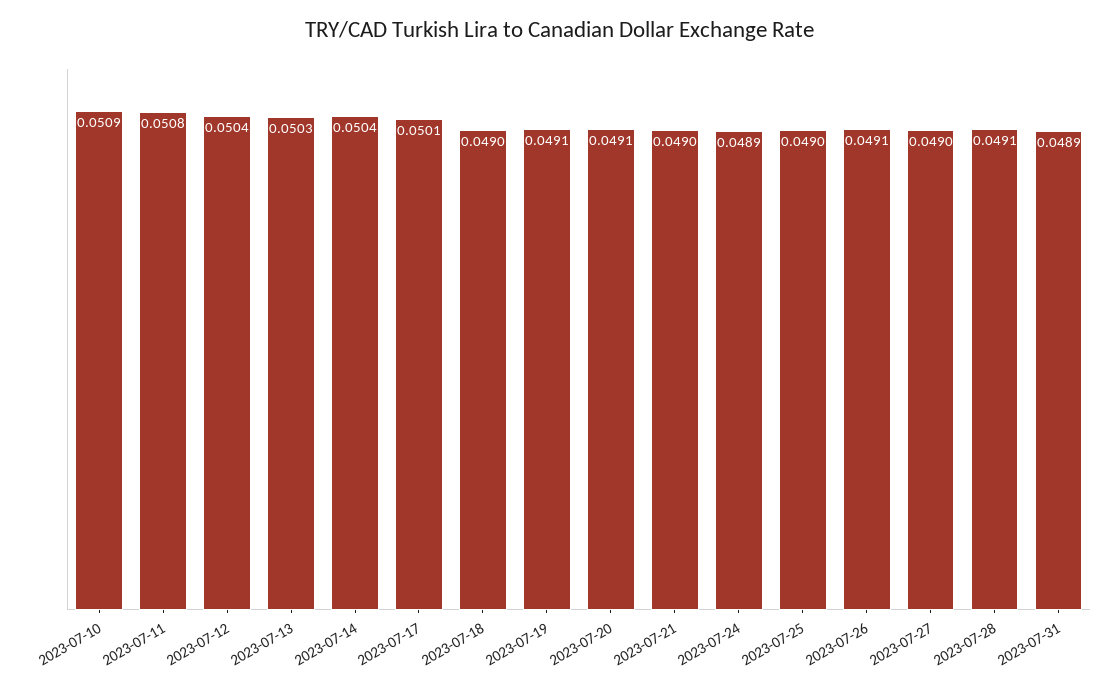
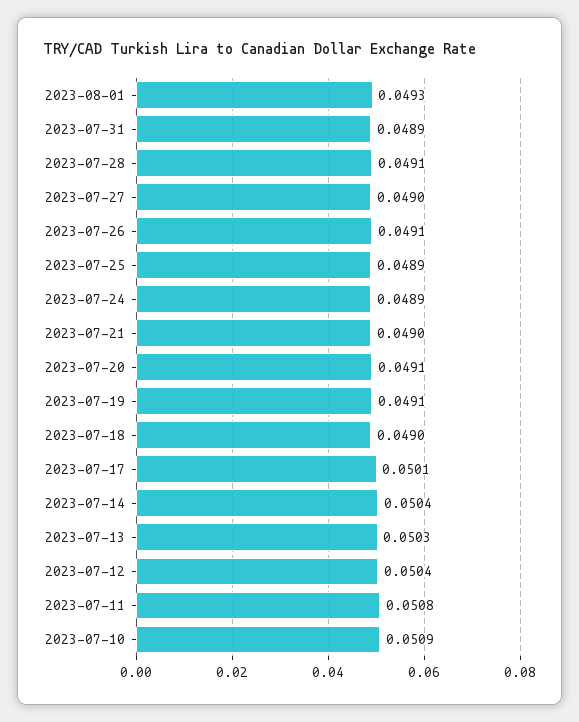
2023-07-25: 0.049 -> 0.0489
2023-08-01: none -> 0.0493

